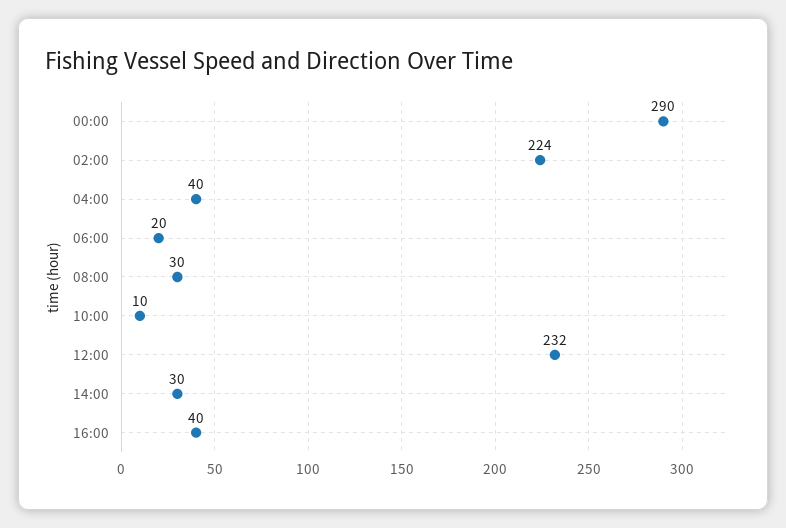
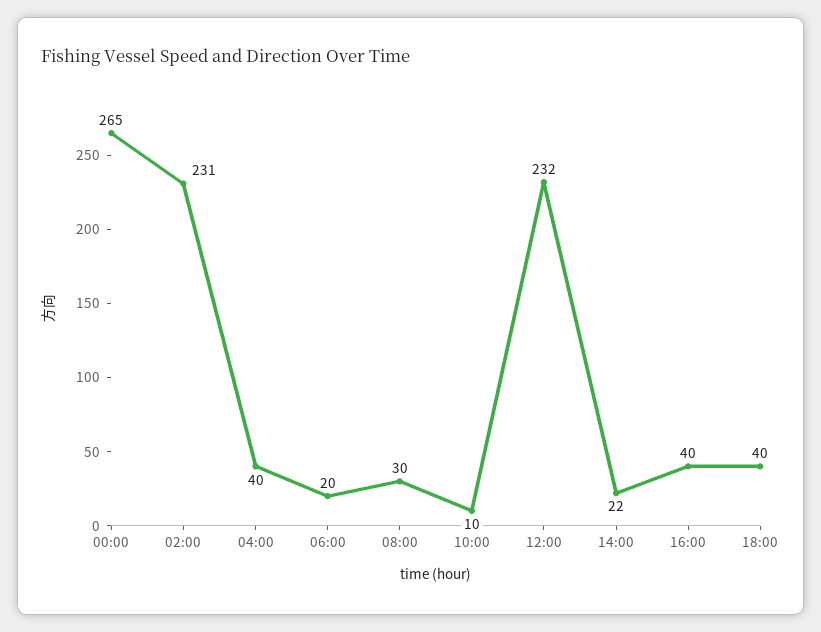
00:00: 290 -> 265
02:00: 224 -> 231
14:00: 30 -> 22
18:00: none -> 40

